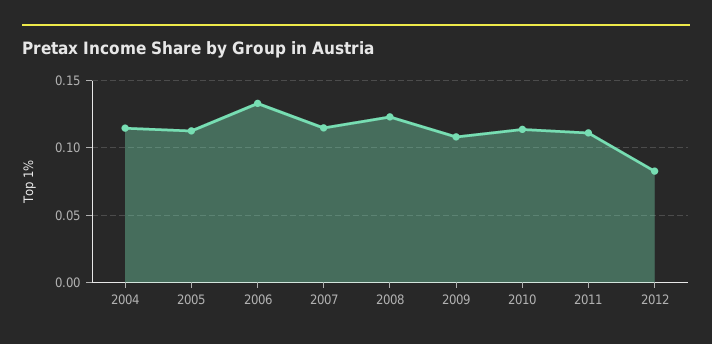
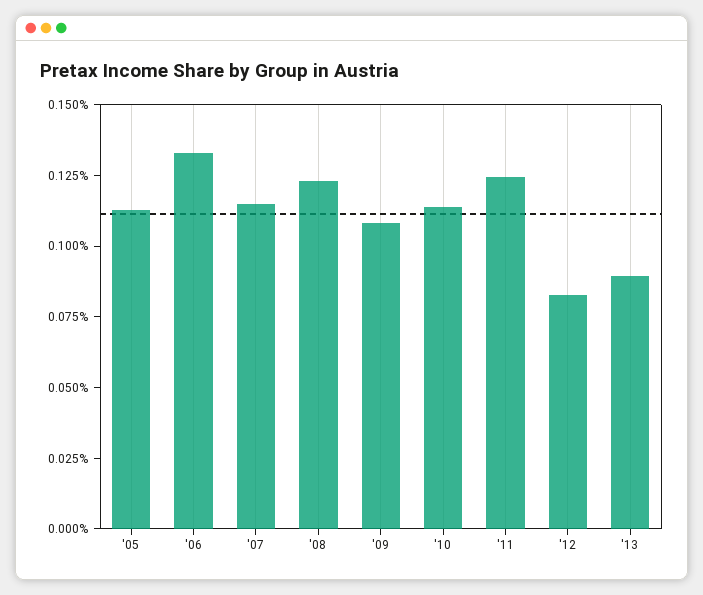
2004: 0.115 -> none
2011: 0.11 -> 0.125
'13: none -> 0.09

